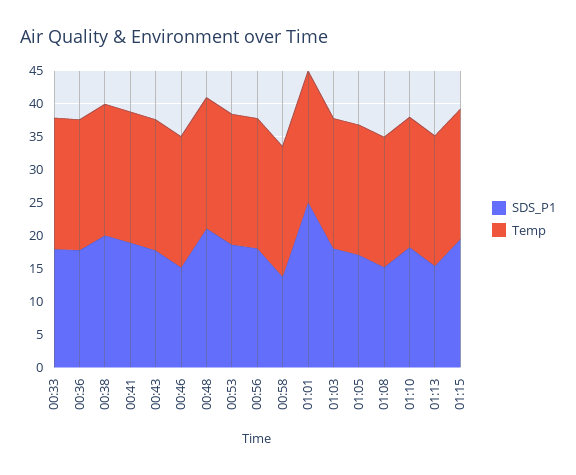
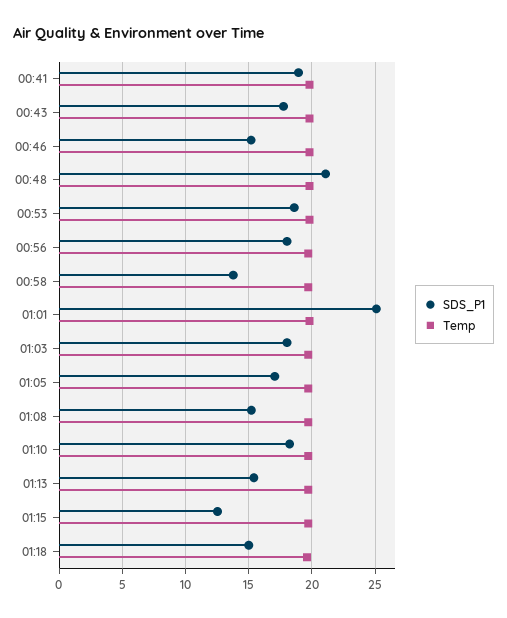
SDS_P1, 00:33: 17.5 -> none
Temp, 00:33: 20 -> none
SDS_P1, 00:36: 17.5 -> none
Temp, 00:36: 20 -> none
SDS_P1, 00:38: 20 -> none
Temp, 00:38: 20 -> none
SDS_P1, 01:15: 20 -> 12.5
SDS_P1, 01:18: none -> 15
Temp, 01:18: none -> 19.5

